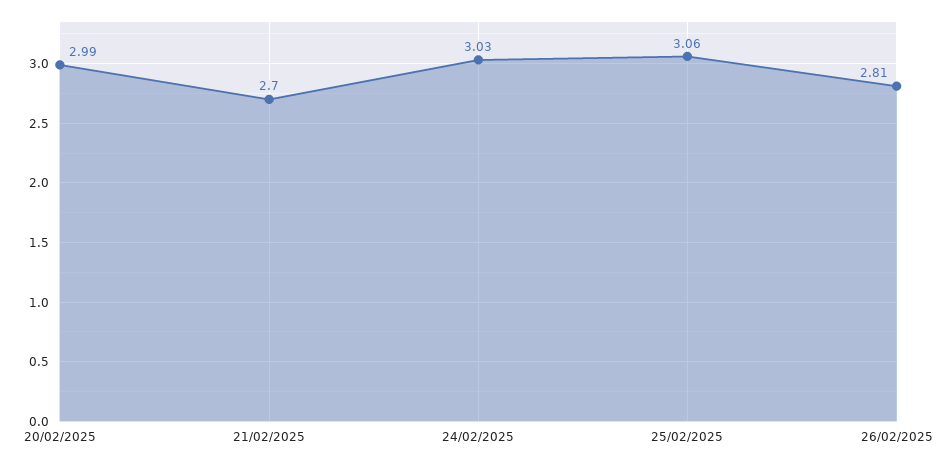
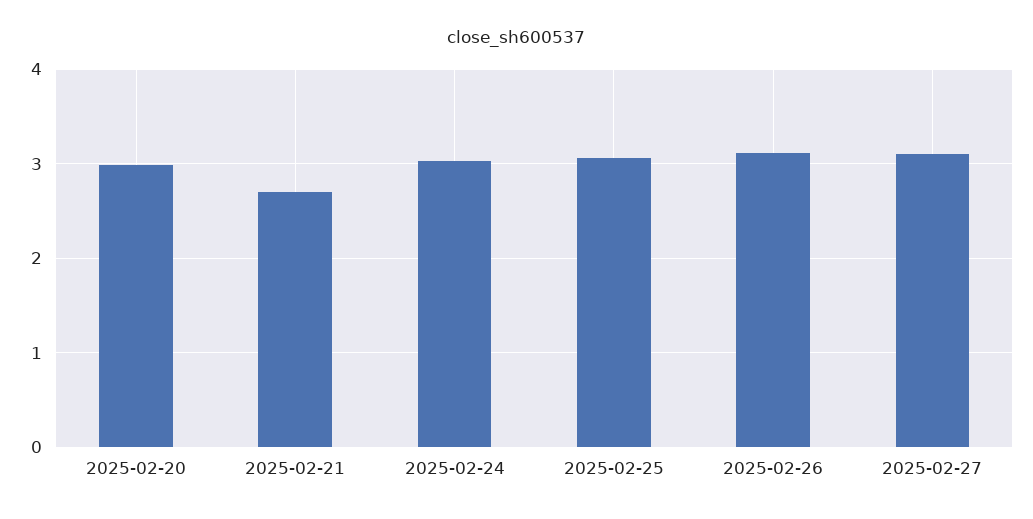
26/02/2025: 2.81 -> 3.1
2025-02-27: none -> 3.1

